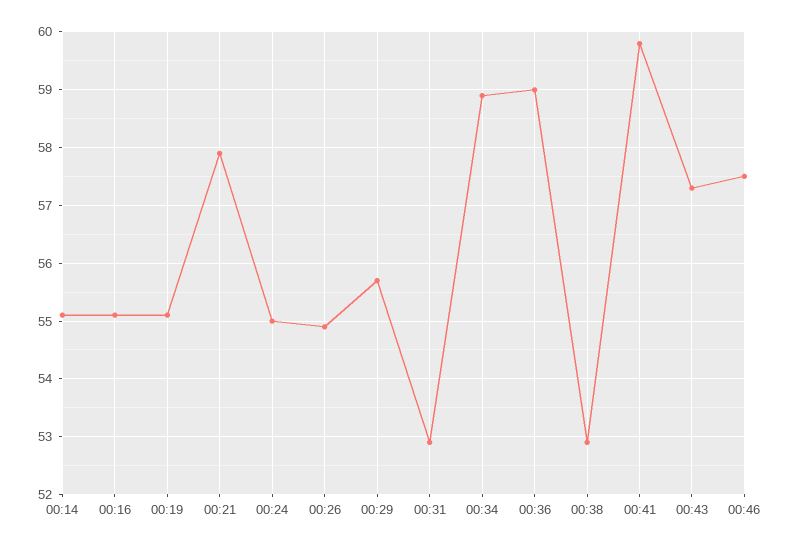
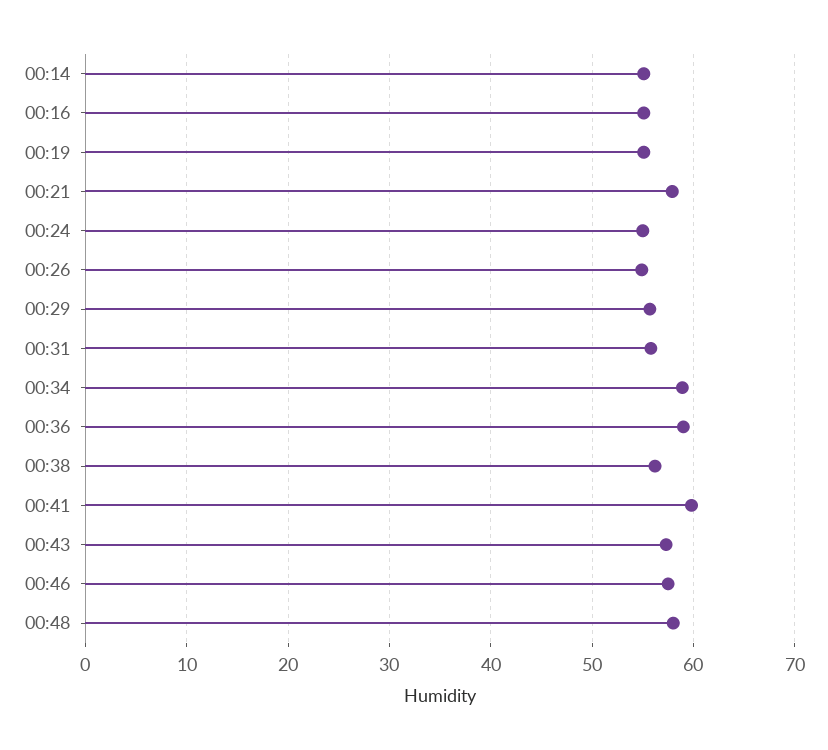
00:31: 53 -> 56
00:38: 53 -> 56
00:48: none -> 58

